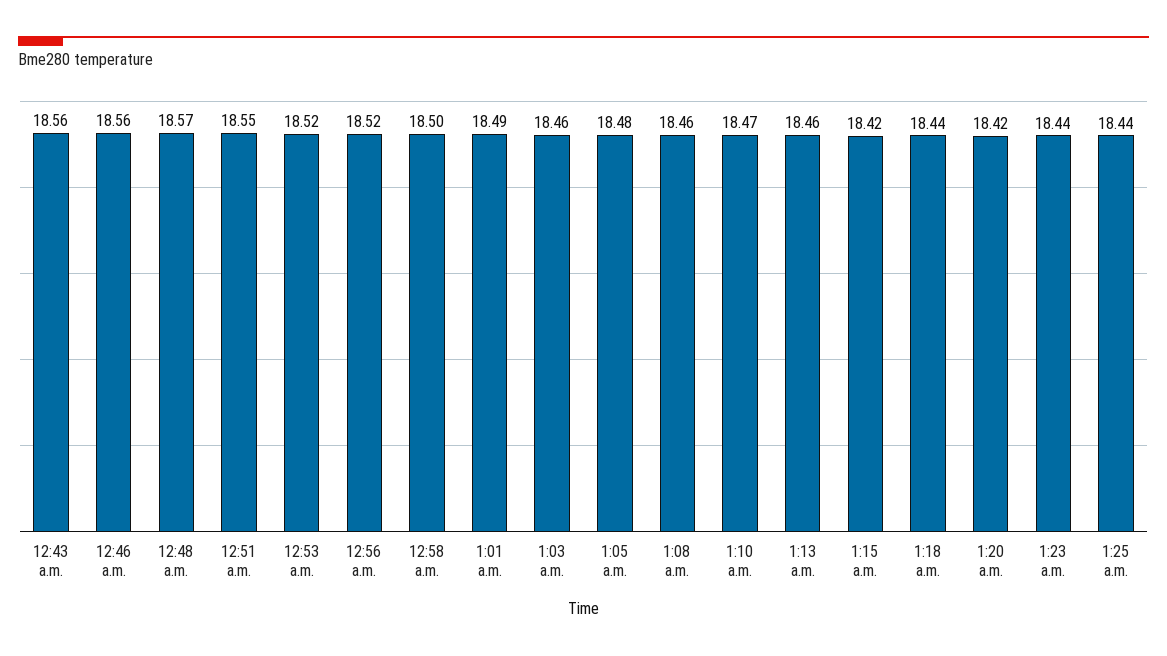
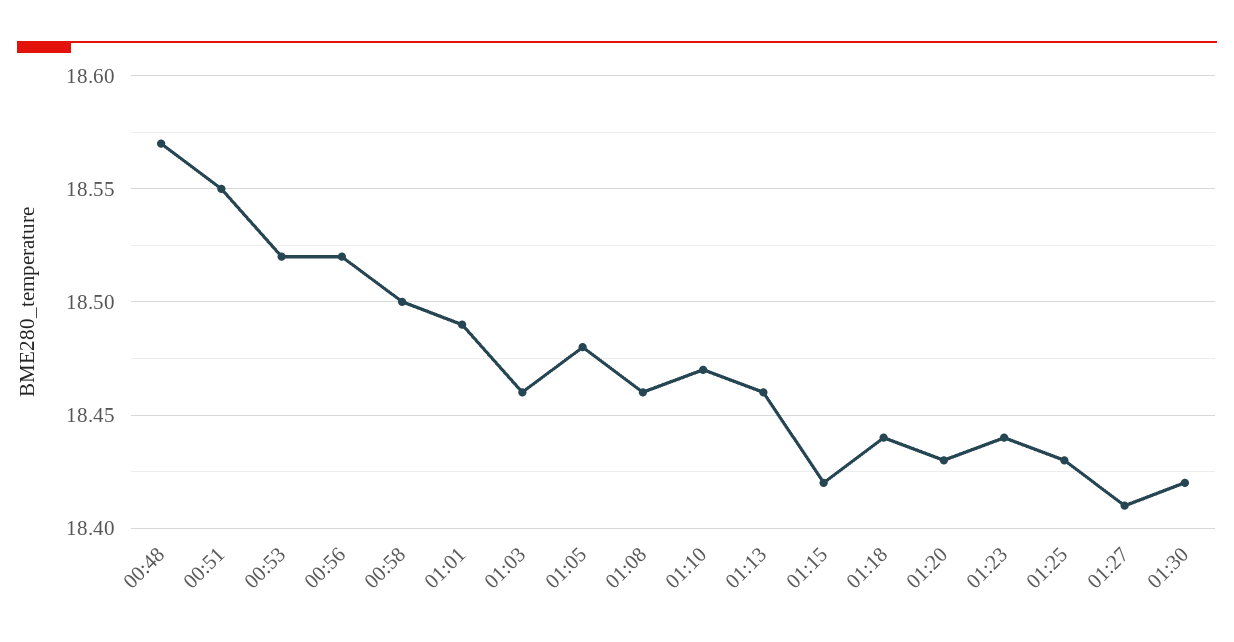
12:43 a.m.: 18.56 -> none
12:46 a.m.: 18.56 -> none
1:20 a.m.: 18.42 -> 18.43
1:25 a.m.: 18.44 -> 18.43
01:27: none -> 18.41
01:30: none -> 18.42

